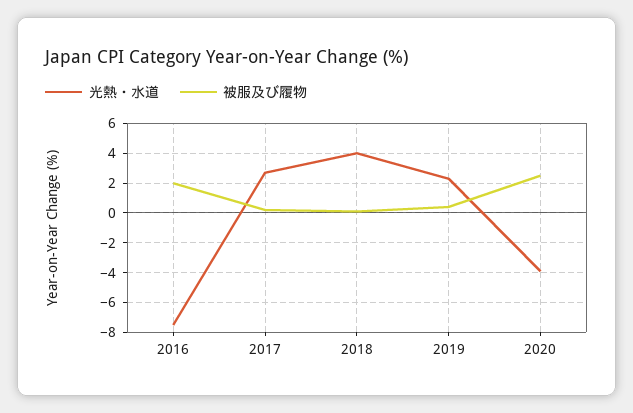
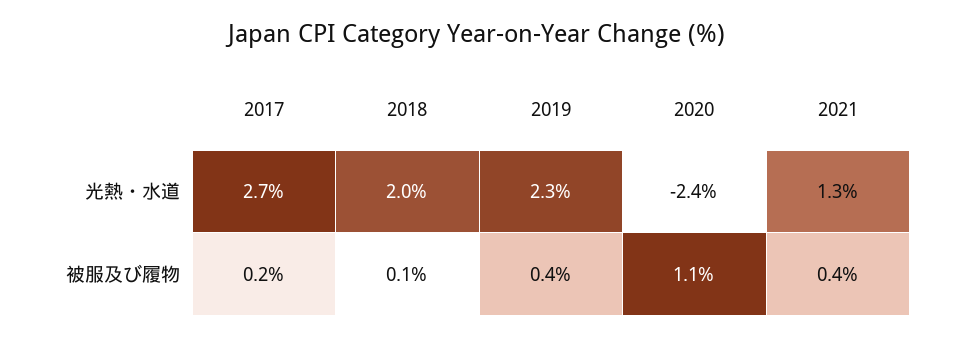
光熱・水道, 2016: -7.5 -> none
被服及び履物, 2016: 2 -> none
光熱・水道, 2018: 4 -> 2
光熱・水道, 2020: -4 -> -2.4
被服及び履物, 2020: 2.5 -> 1.1
光熱・水道, 2021: none -> 1.3
被服及び履物, 2021: none -> 0.4

